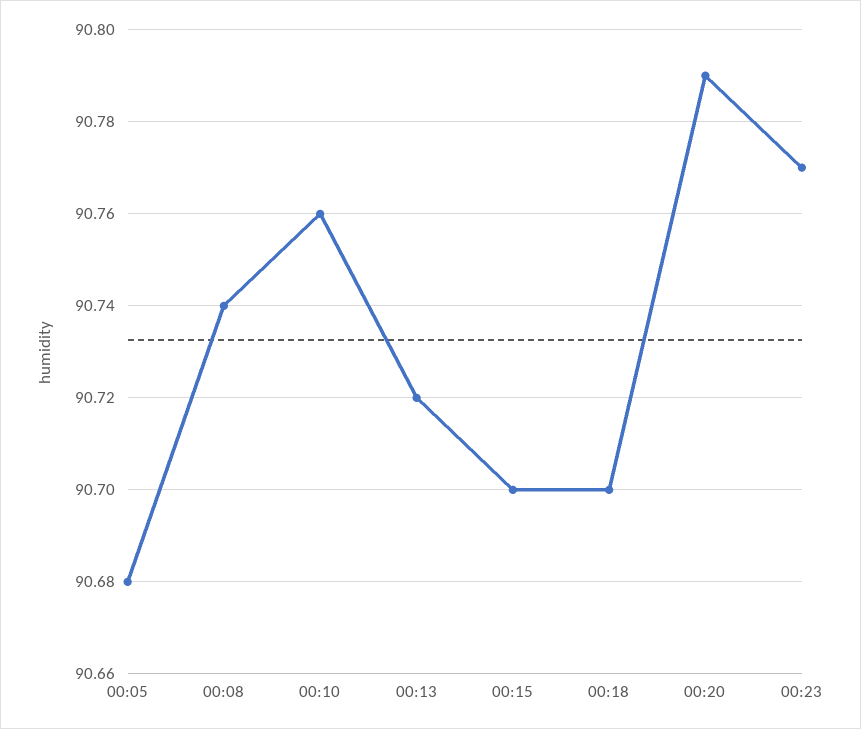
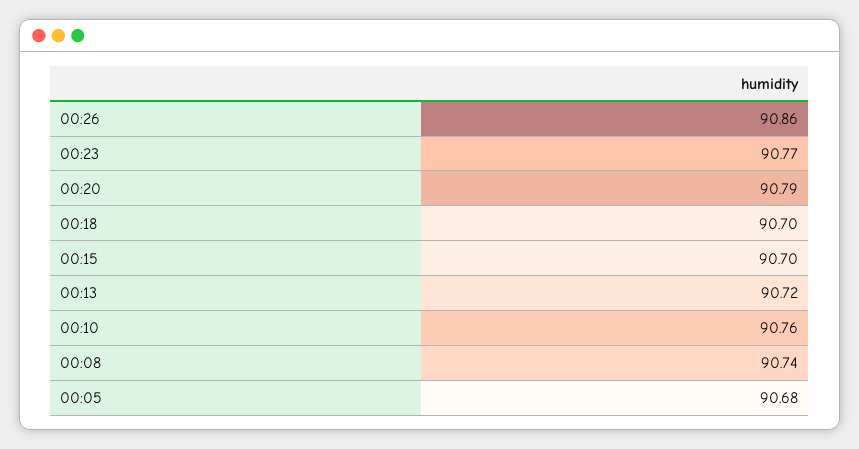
00:26: none -> 90.86

